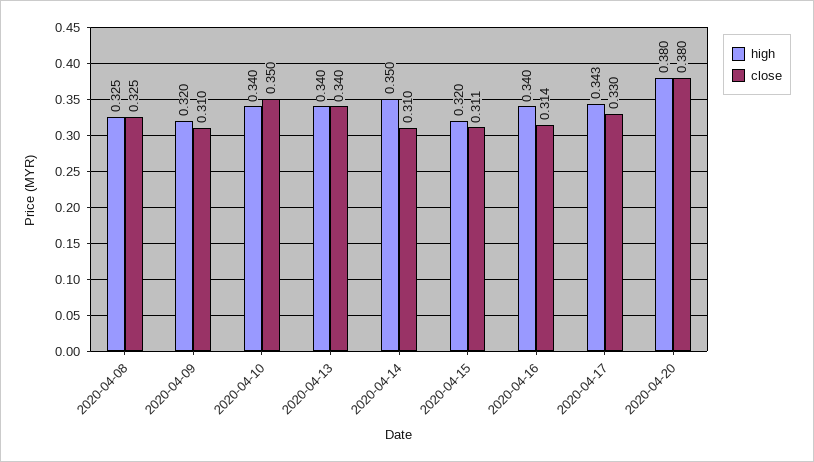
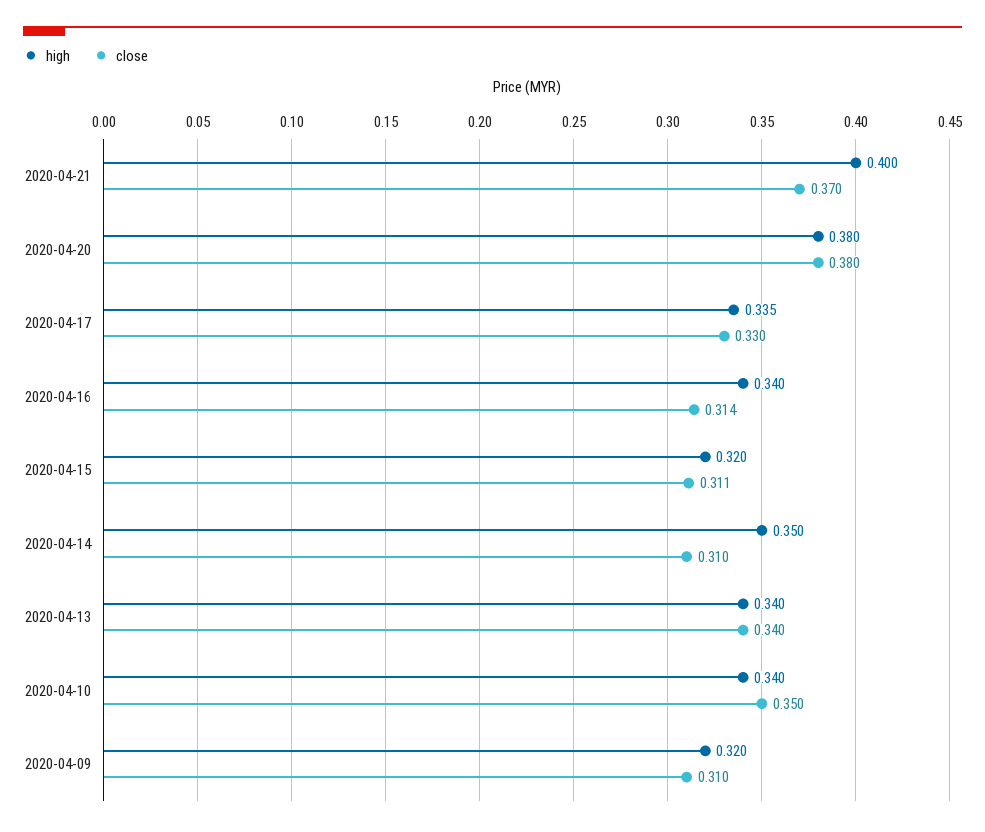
high, 2020-04-08: 0.325 -> none
close, 2020-04-08: 0.325 -> none
high, 2020-04-17: 0.343 -> 0.335
high, 2020-04-21: none -> 0.4
close, 2020-04-21: none -> 0.37

